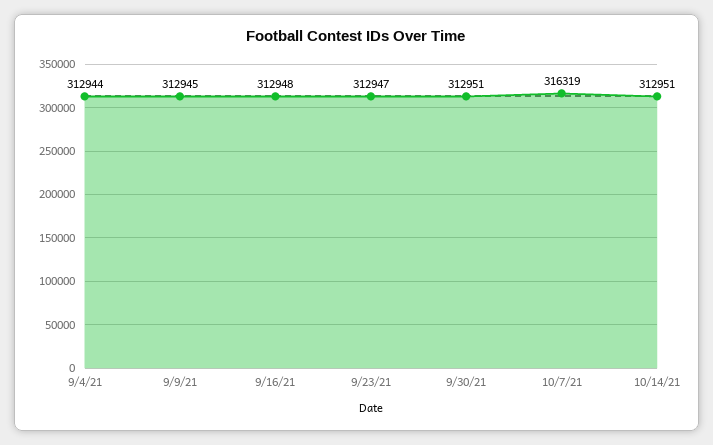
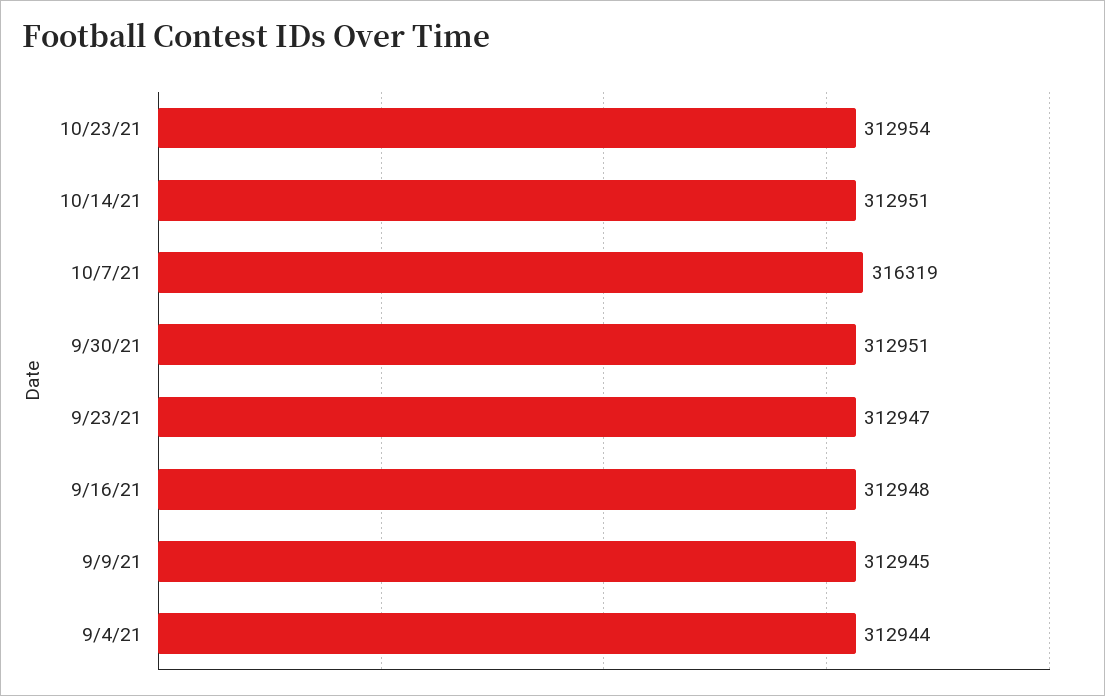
10/23/21: none -> 312954

